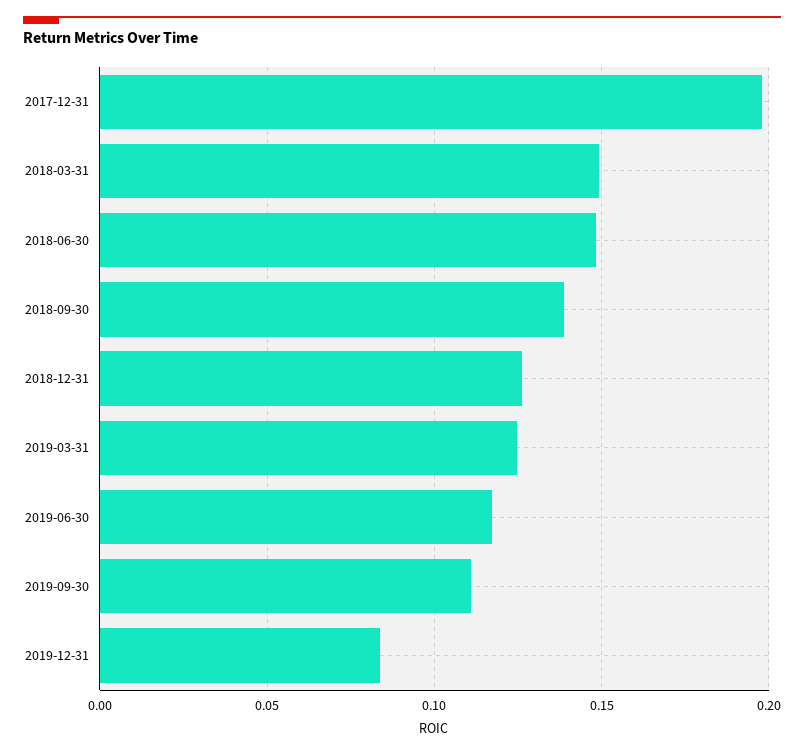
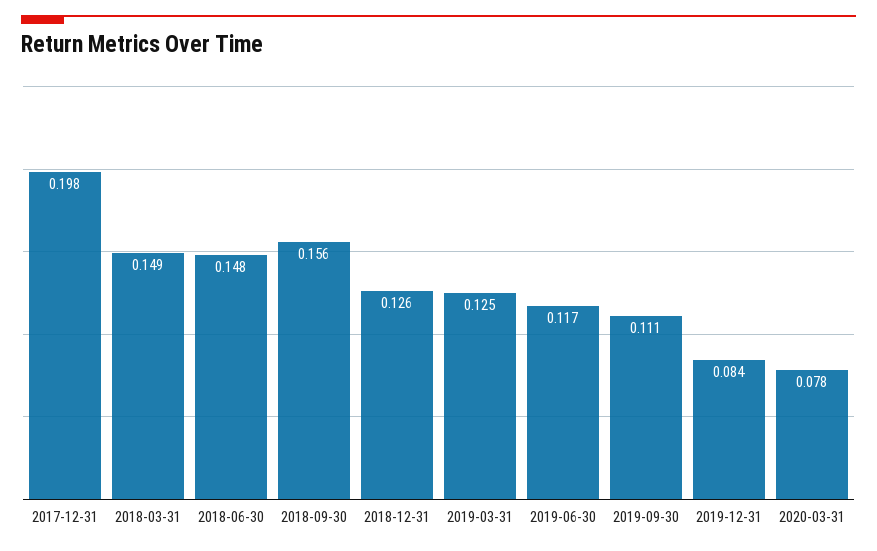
2018-09-30: 0.14 -> 0.156
2020-03-31: none -> 0.078

